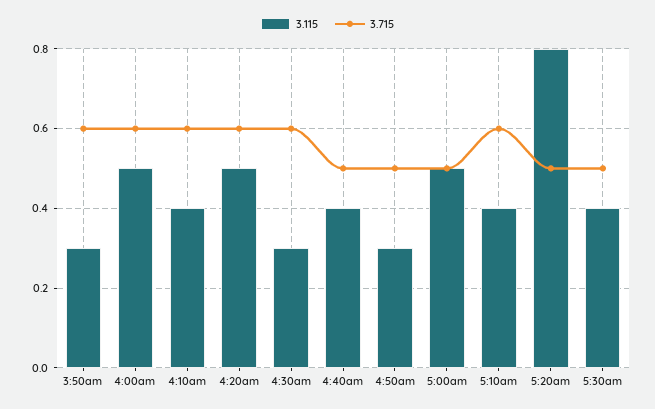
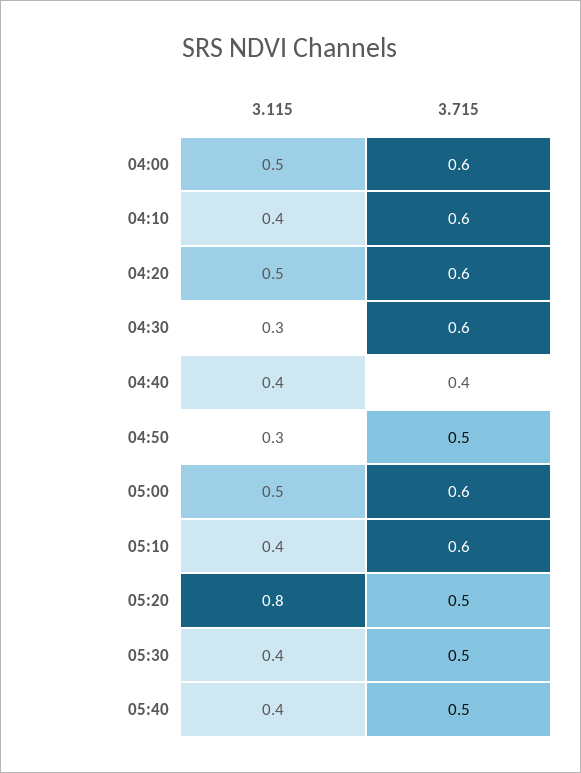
3.115, 3:50am: 0.3 -> none
3.715, 3:50am: 0.6 -> none
3.715, 4:40am: 0.5 -> 0.4
3.715, 5:00am: 0.5 -> 0.6
3.115, 05:40: none -> 0.4
3.715, 05:40: none -> 0.5

